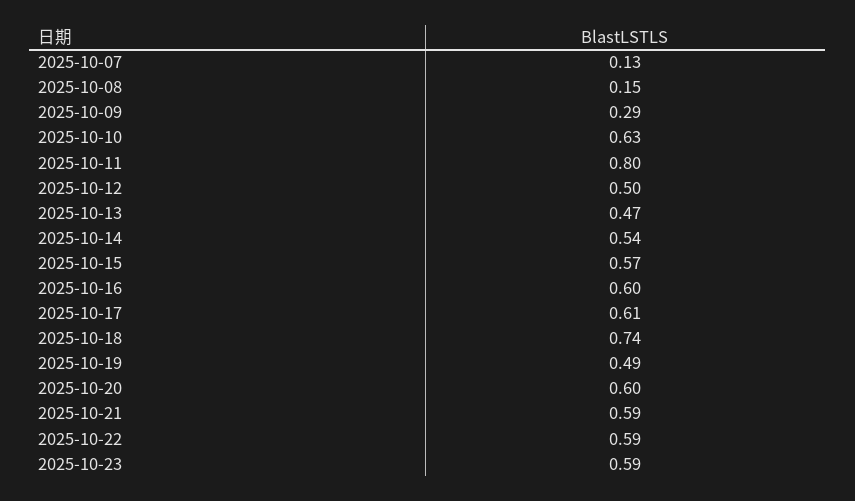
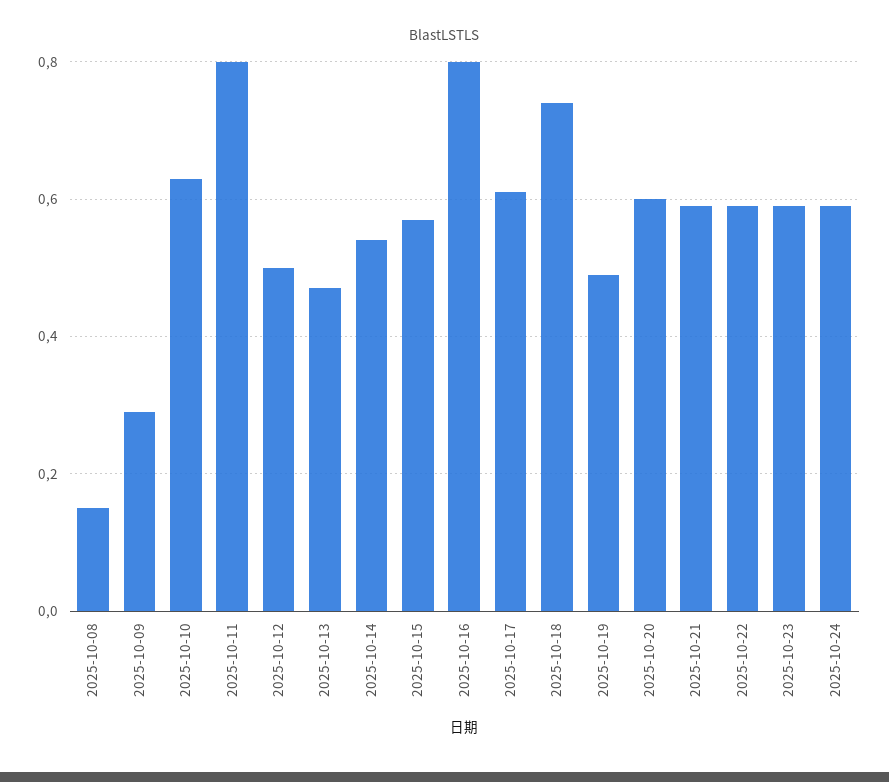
2025-10-07: 0.13 -> none
2025-10-16: 0.6 -> 0.8
2025-10-24: none -> 0.6

